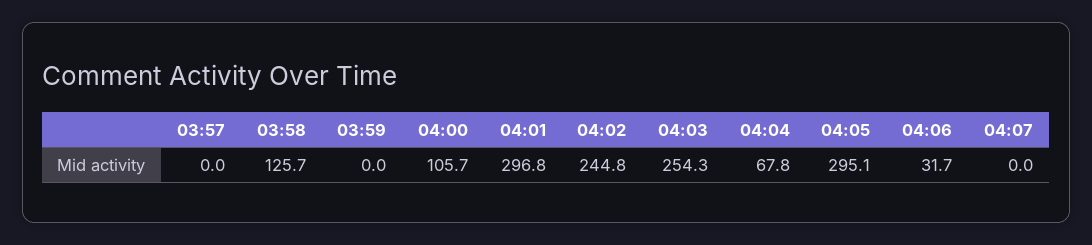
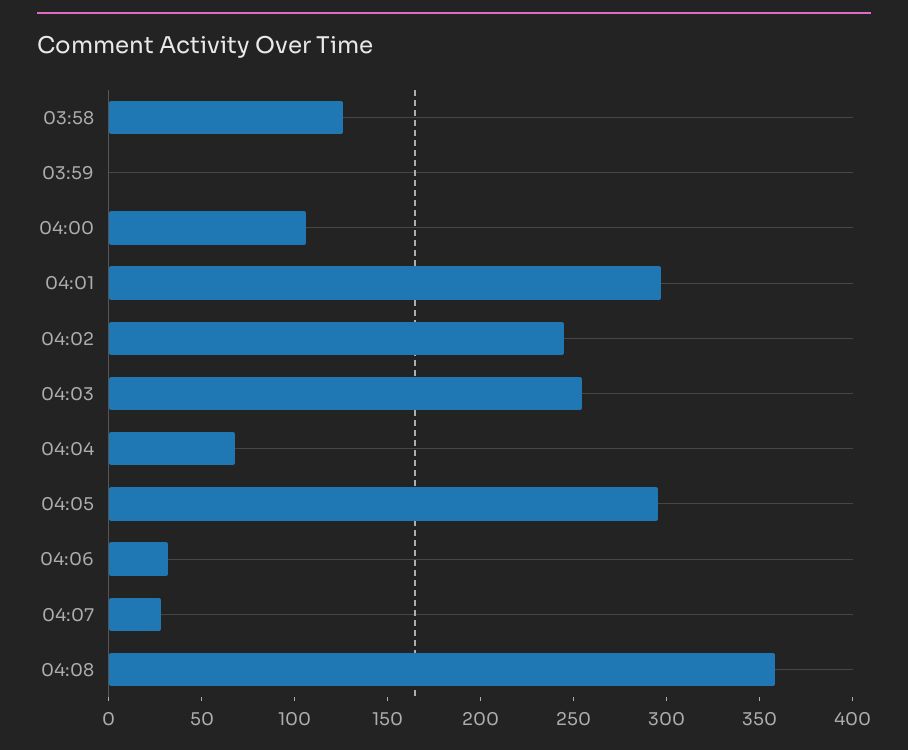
03:57: 0 -> none
04:07: 0 -> 30
04:08: none -> 360

